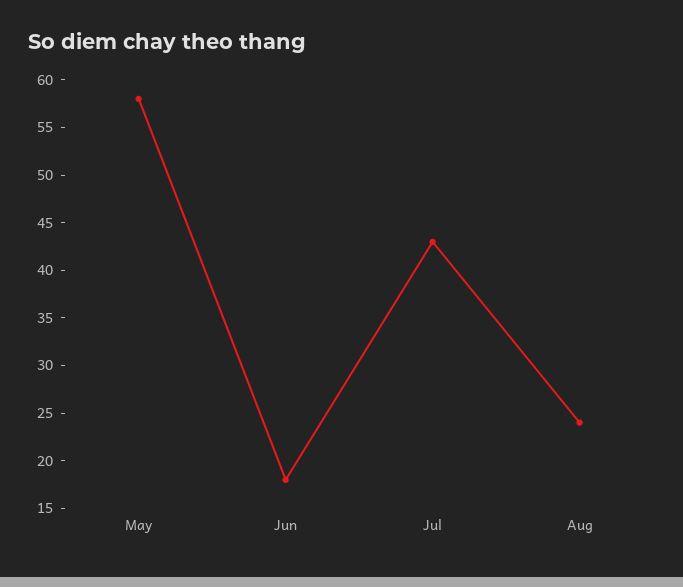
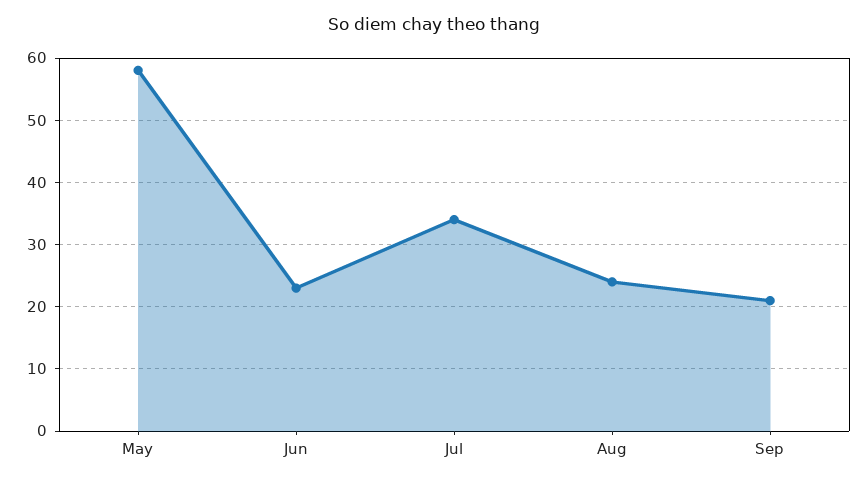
Jun: 18 -> 23
Jul: 43 -> 34
Sep: none -> 21

